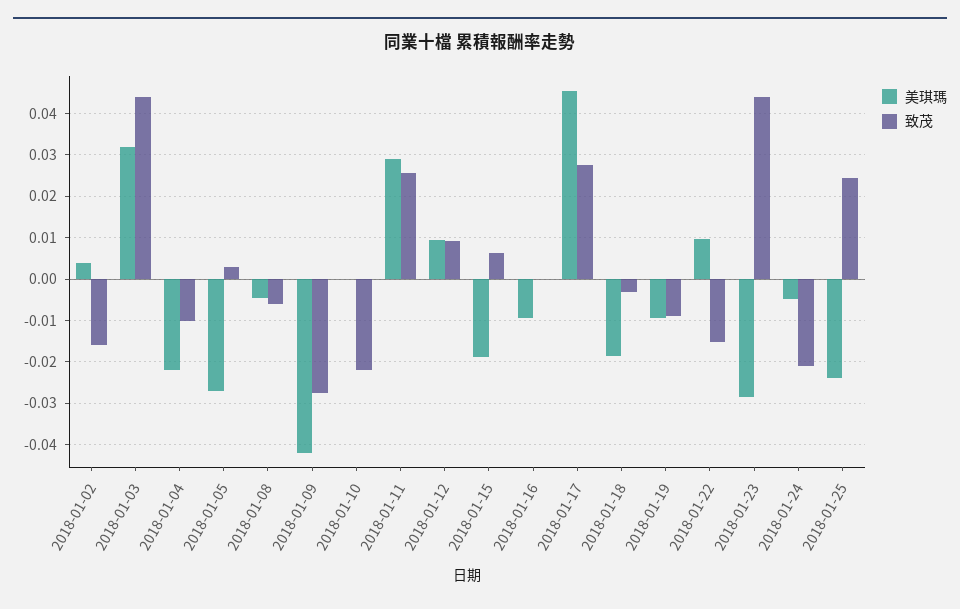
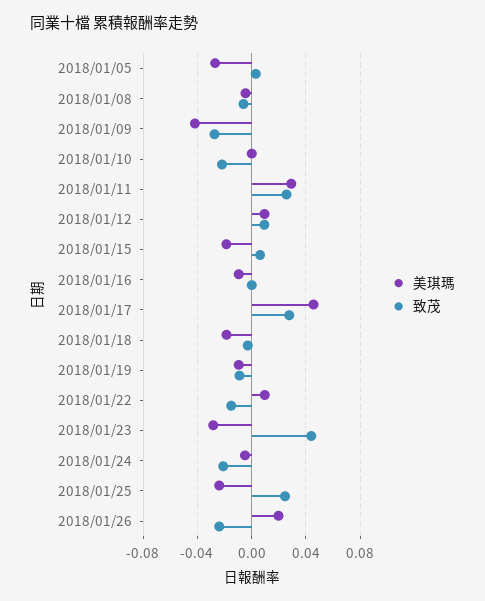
美琪瑪, 2018-01-02: 0.004 -> none
致茂, 2018-01-02: -0.016 -> none
美琪瑪, 2018-01-03: 0.032 -> none
致茂, 2018-01-03: 0.044 -> none
美琪瑪, 2018-01-04: -0.022 -> none
致茂, 2018-01-04: -0.01 -> none
美琪瑪, 2018/01/26: none -> 0.02
致茂, 2018/01/26: none -> -0.025

